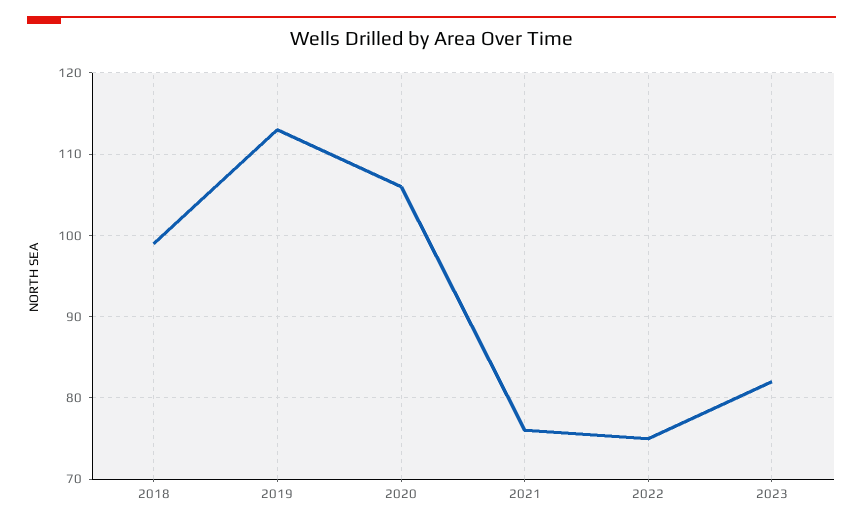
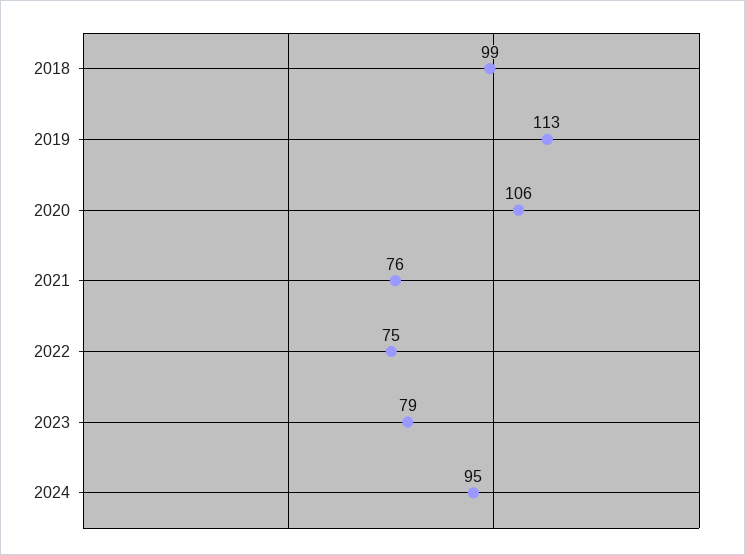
2023: 82 -> 79
2024: none -> 95

